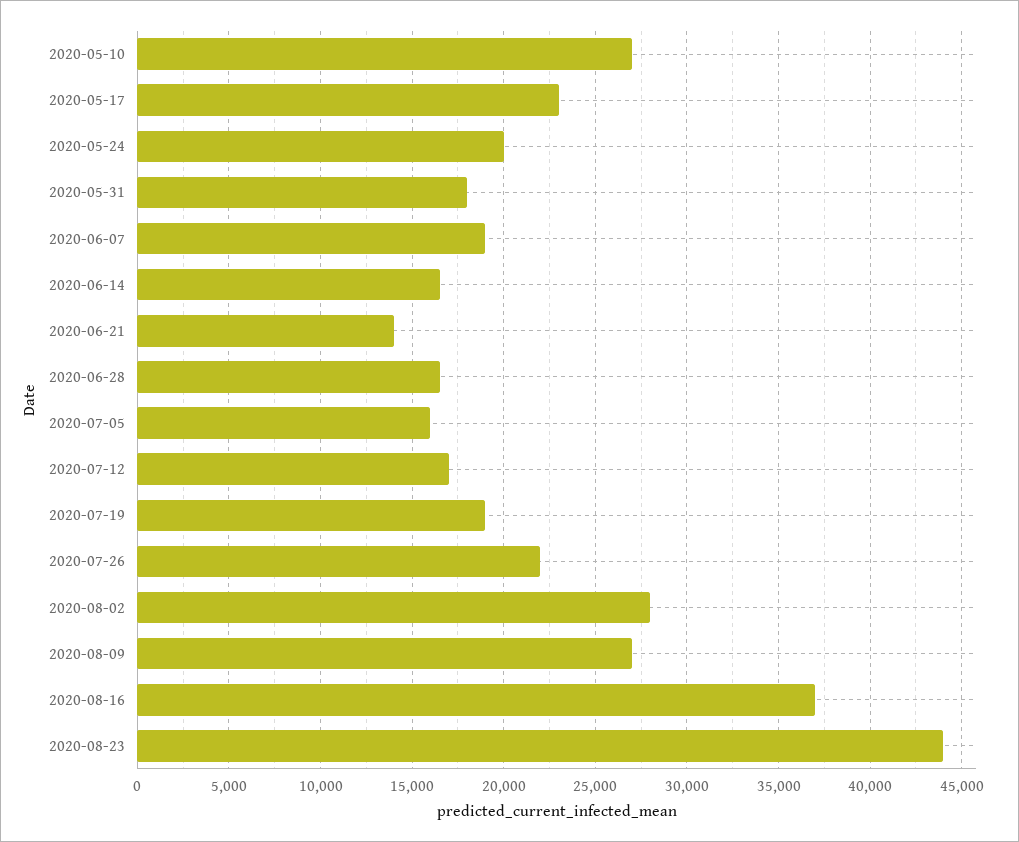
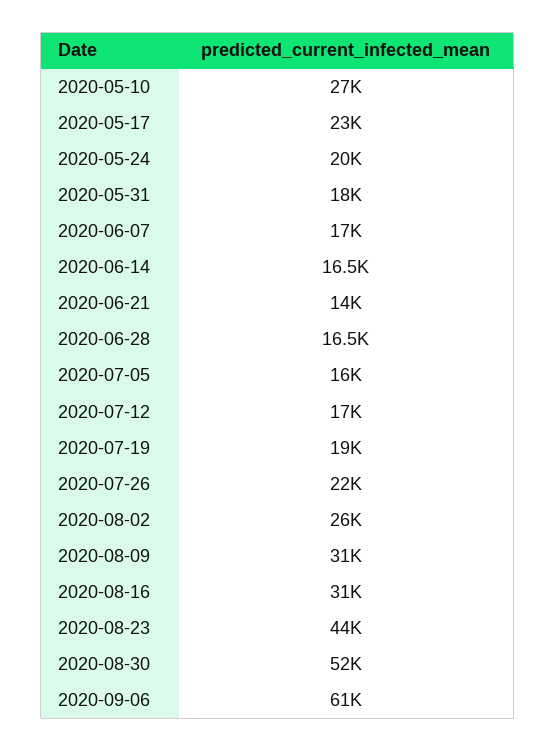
2020-06-07: 19000 -> 17000
2020-08-02: 28000 -> 26000
2020-08-09: 27000 -> 31000
2020-08-16: 37000 -> 31000
2020-08-30: none -> 52000
2020-09-06: none -> 61000

